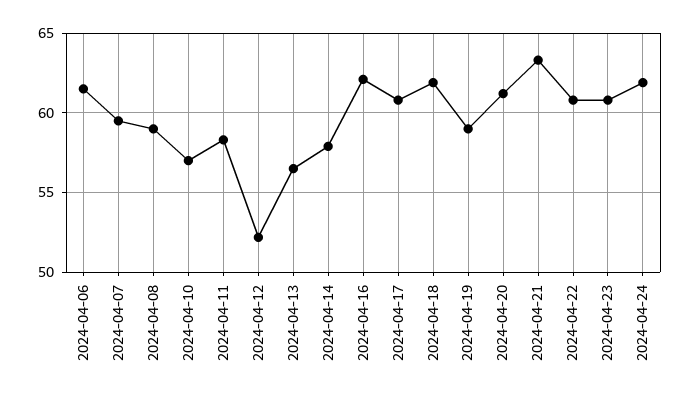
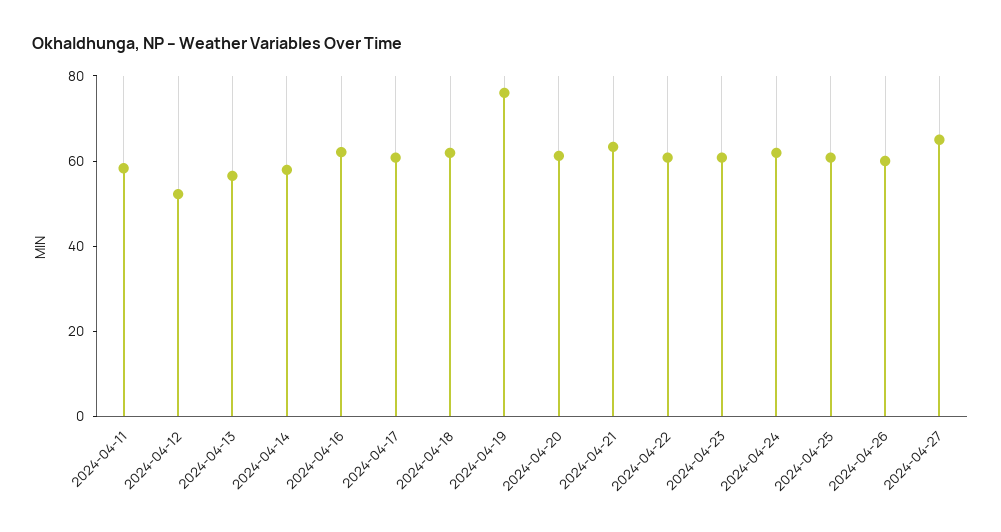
2024-04-06: 61.5 -> none
2024-04-07: 59.5 -> none
2024-04-08: 59 -> none
2024-04-10: 57 -> none
2024-04-19: 59 -> 75
2024-04-25: none -> 60
2024-04-26: none -> 60
2024-04-27: none -> 65

